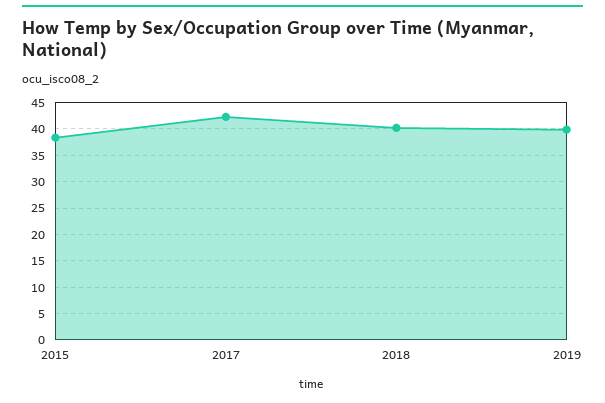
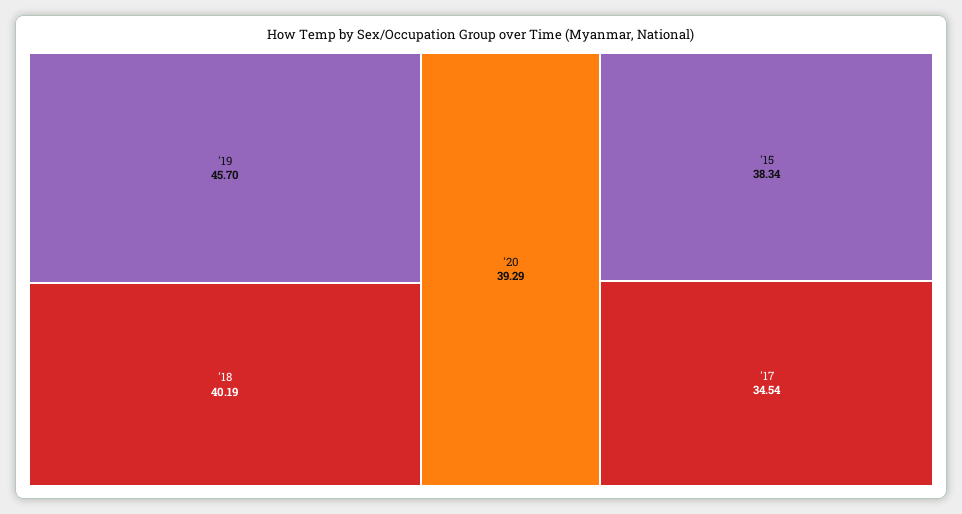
2017: 42.5 -> 34.54
2019: 40 -> 45.7
'20: none -> 39.29

